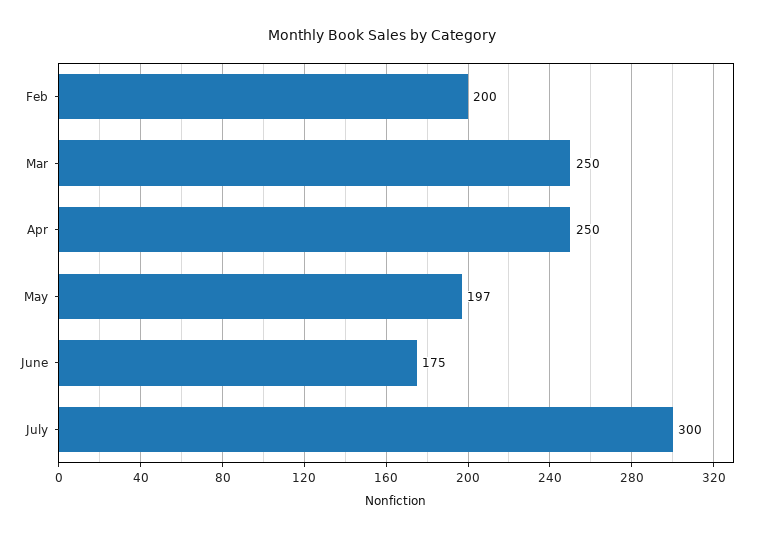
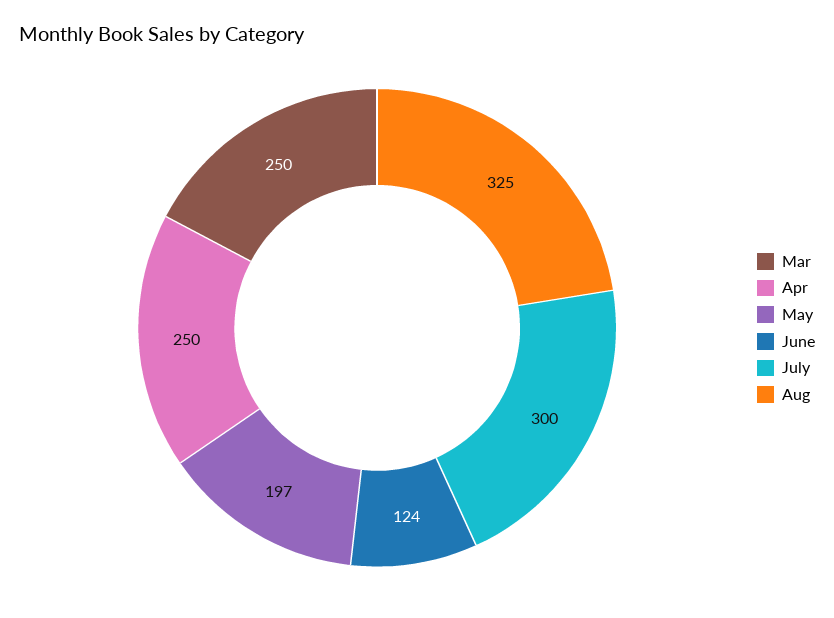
Feb: 200 -> none
June: 175 -> 124
Aug: none -> 325

